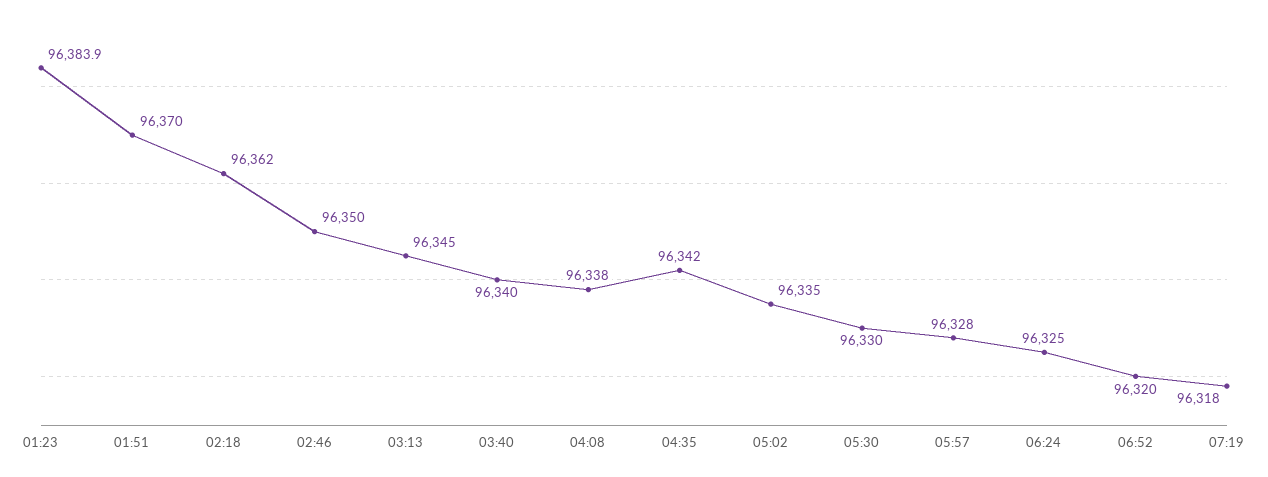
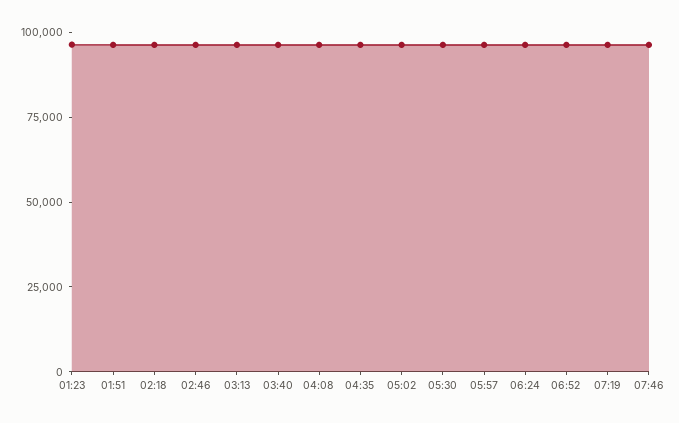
07:46: none -> 95000

